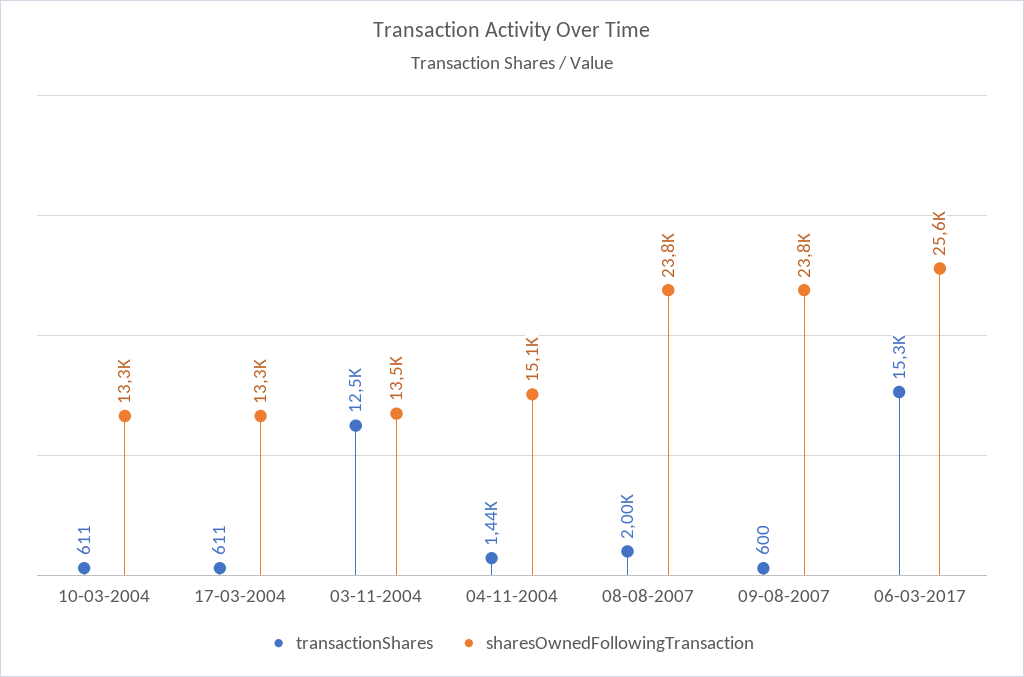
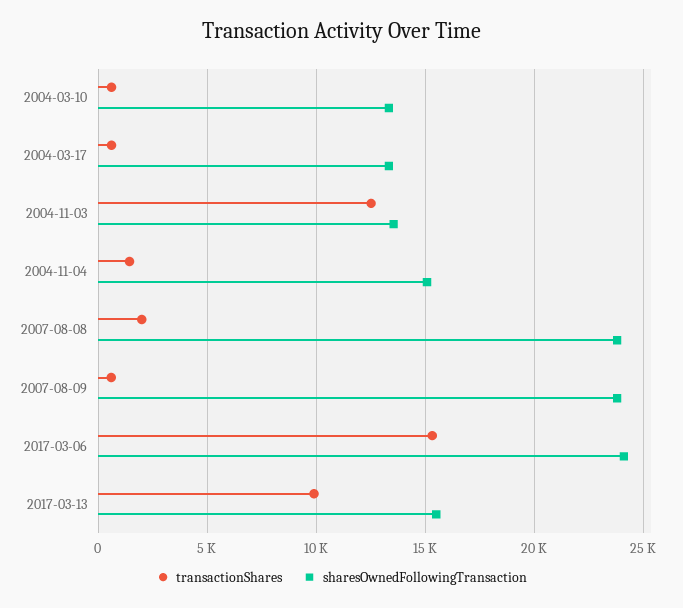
sharesOwnedFollowingTransaction, 06-03-2017: 25600 -> 24000
transactionShares, 2017-03-13: none -> 10000
sharesOwnedFollowingTransaction, 2017-03-13: none -> 15500

